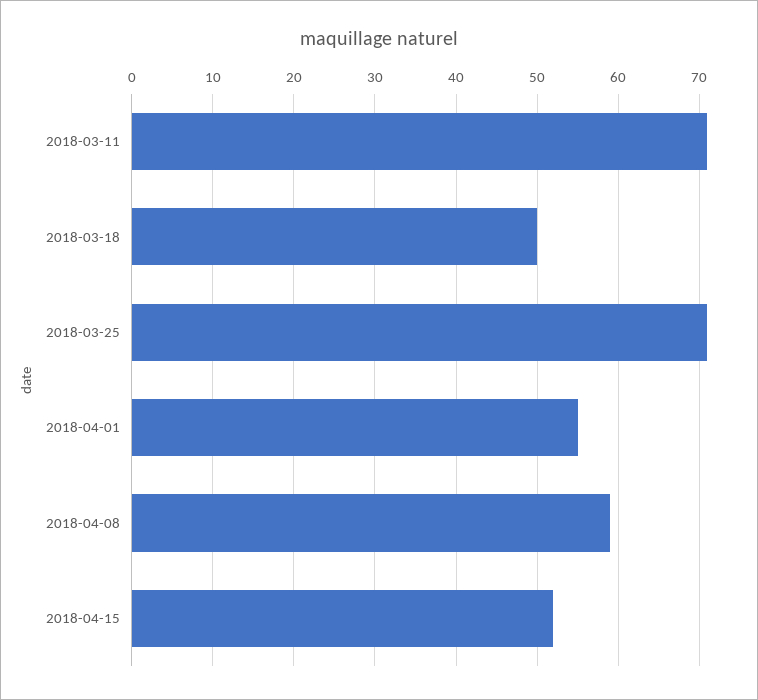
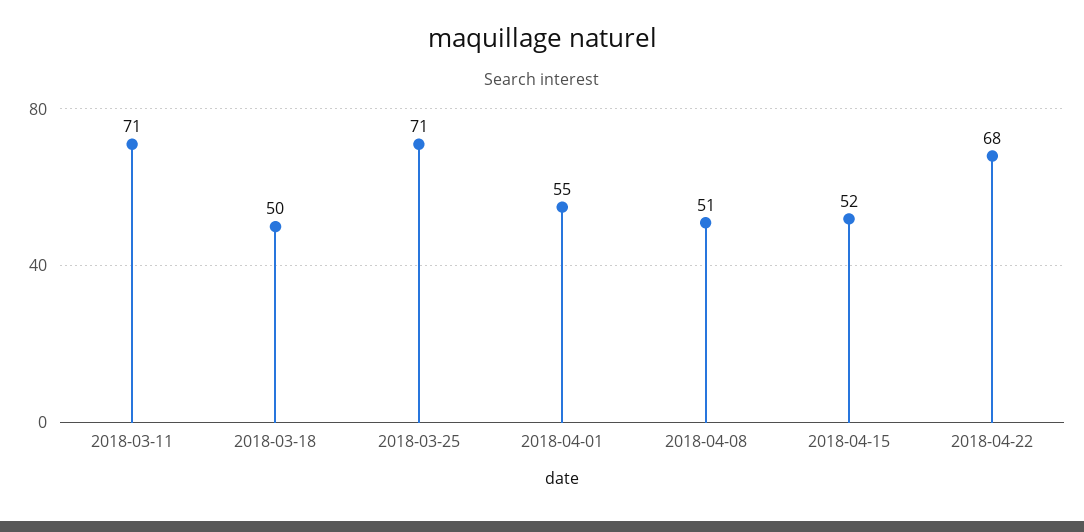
2018-04-08: 59 -> 51
2018-04-22: none -> 68

